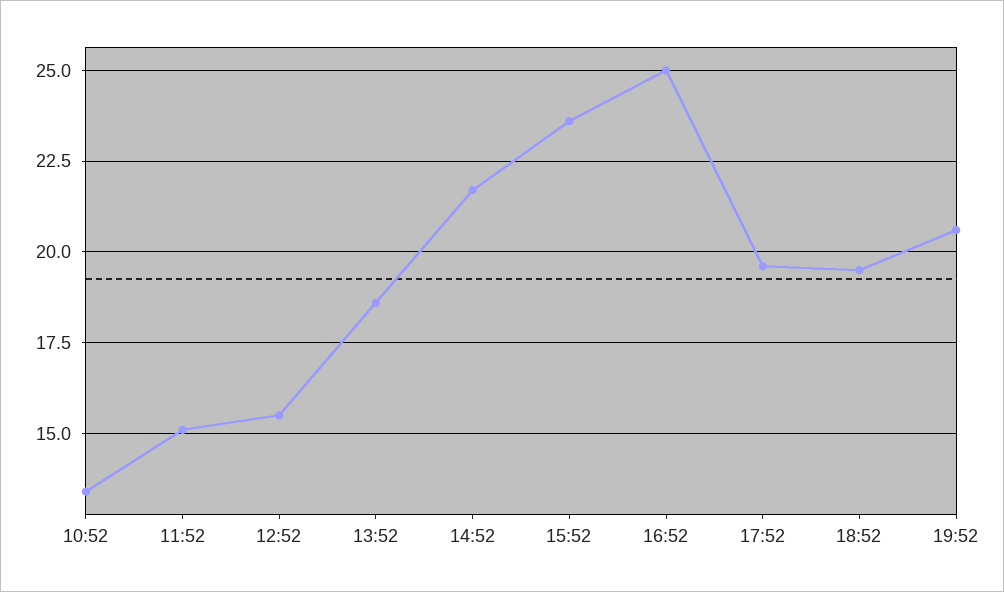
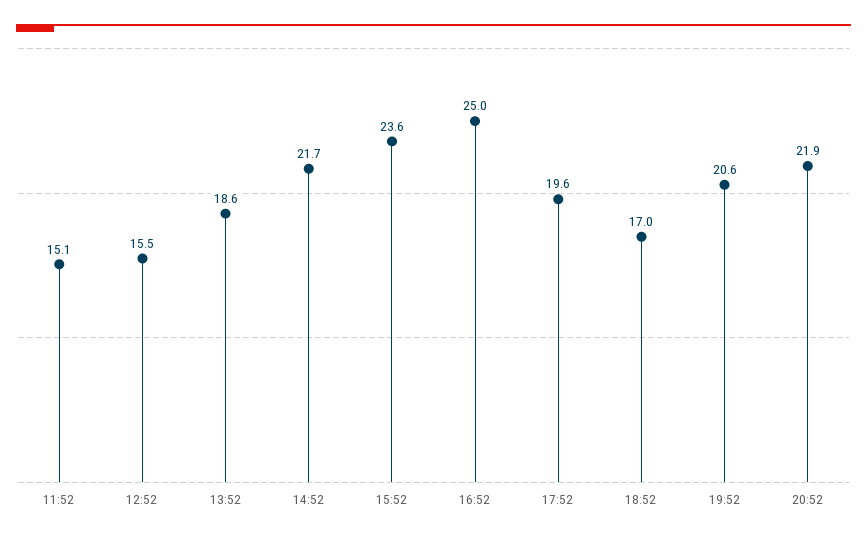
10:52: 13.5 -> none
18:52: 19.5 -> 17
20:52: none -> 21.9

